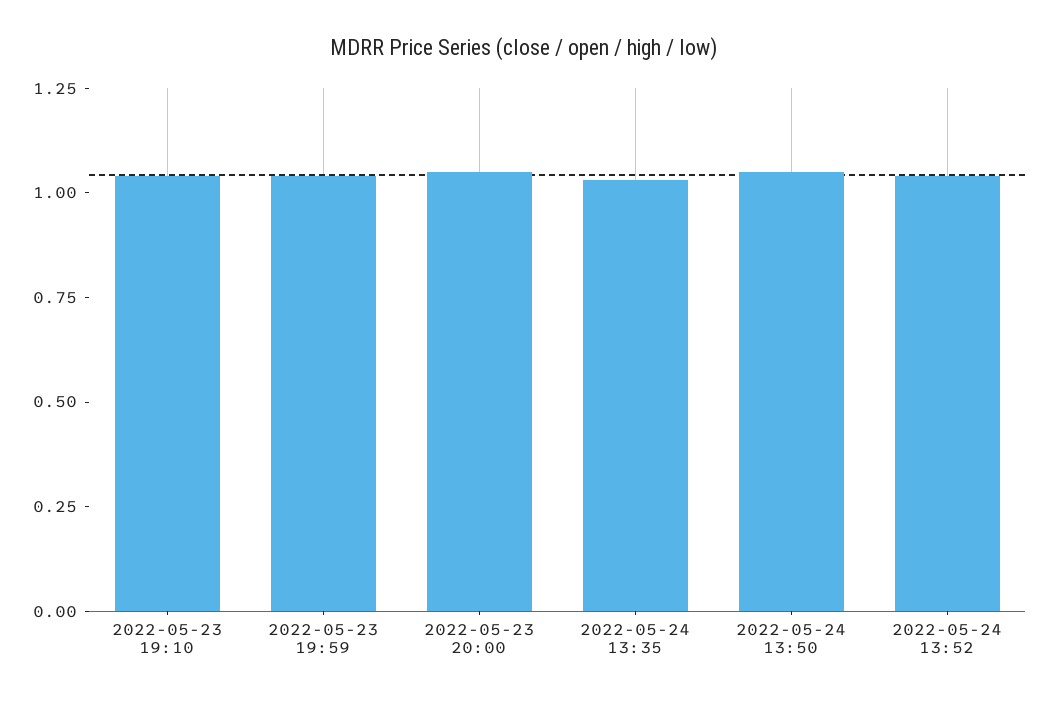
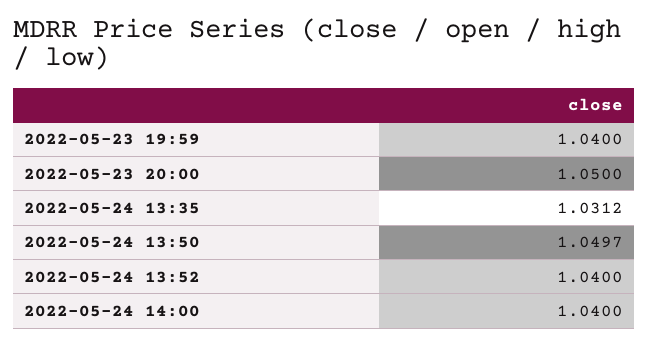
2022-05-23 19:10: 1.05 -> none
2022-05-24 14:00: none -> 1.04

